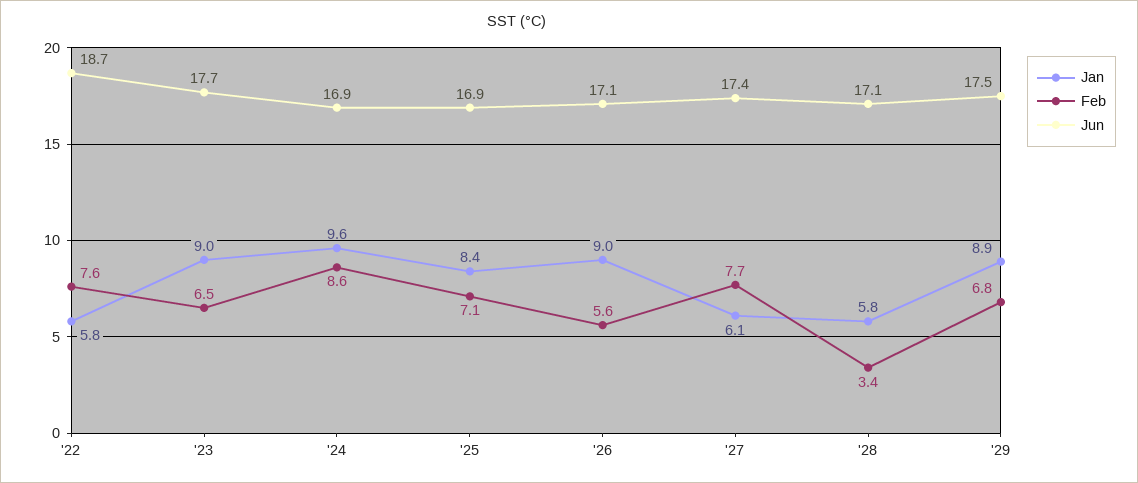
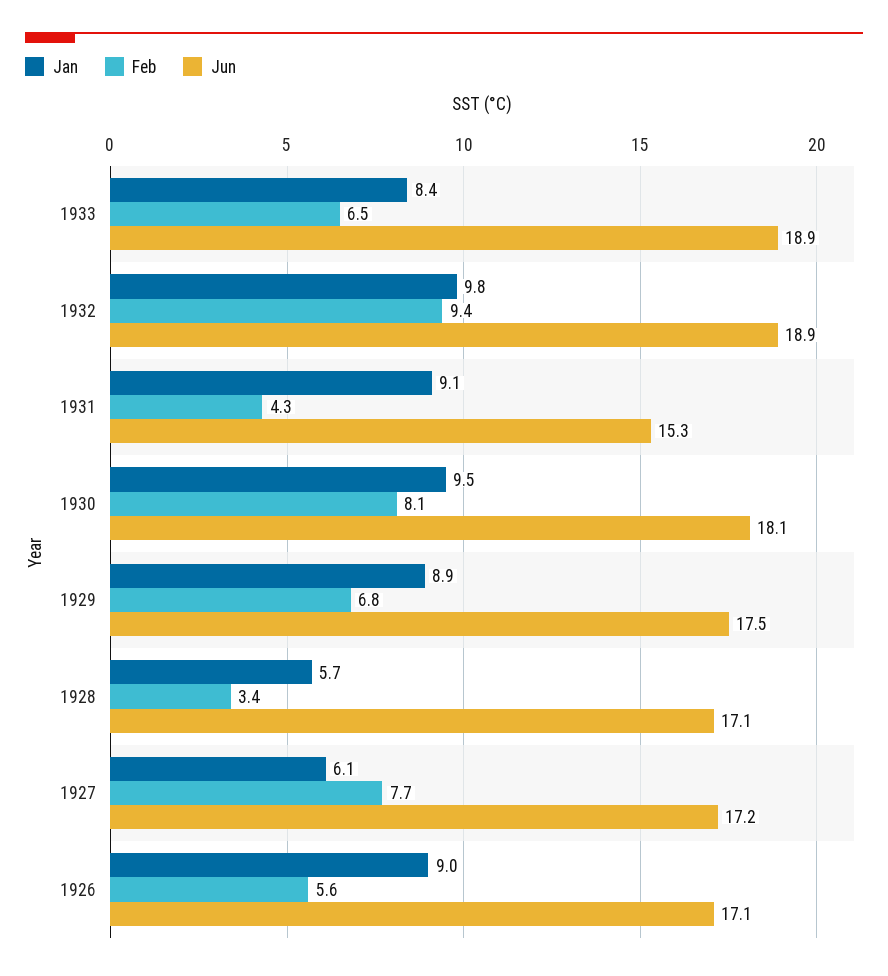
Jan, '22: 5.8 -> none
Feb, '22: 7.6 -> none
Jun, '22: 18.7 -> none
Jan, '23: 9 -> none
Feb, '23: 6.5 -> none
Jun, '23: 17.7 -> none
Jan, '24: 9.6 -> none
Feb, '24: 8.6 -> none
Jun, '24: 16.9 -> none
Jan, '25: 8.4 -> none
Feb, '25: 7.1 -> none
Jun, '25: 16.9 -> none
Jun, '27: 17.4 -> 17.2
Jan, '28: 5.8 -> 5.7
Jan, 1933: none -> 8.4
Feb, 1933: none -> 6.5
Jun, 1933: none -> 18.9
Jan, 1932: none -> 9.8
Feb, 1932: none -> 9.4
Jun, 1932: none -> 18.9
Jan, 1931: none -> 9.1
Feb, 1931: none -> 4.3
Jun, 1931: none -> 15.3
Jan, 1930: none -> 9.5
Feb, 1930: none -> 8.1
Jun, 1930: none -> 18.1

